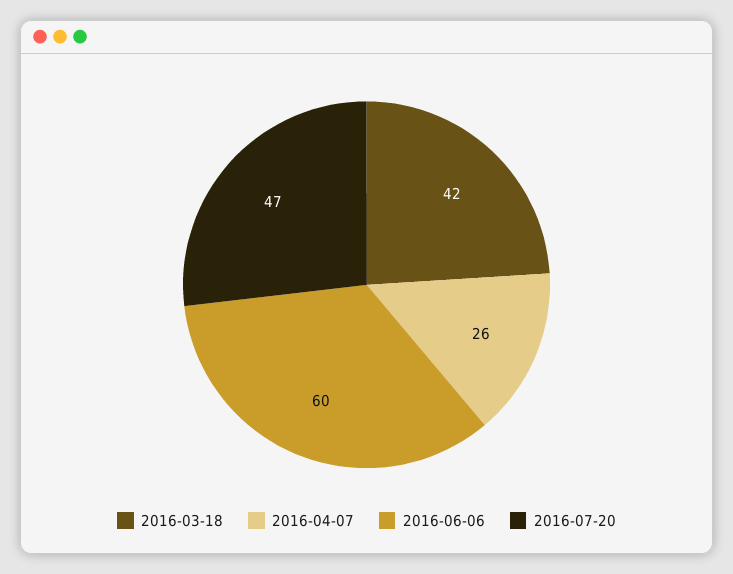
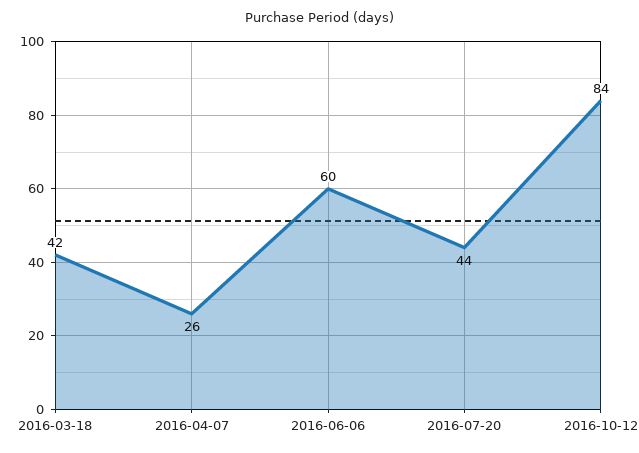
2016-07-20: 47 -> 44
2016-10-12: none -> 84

